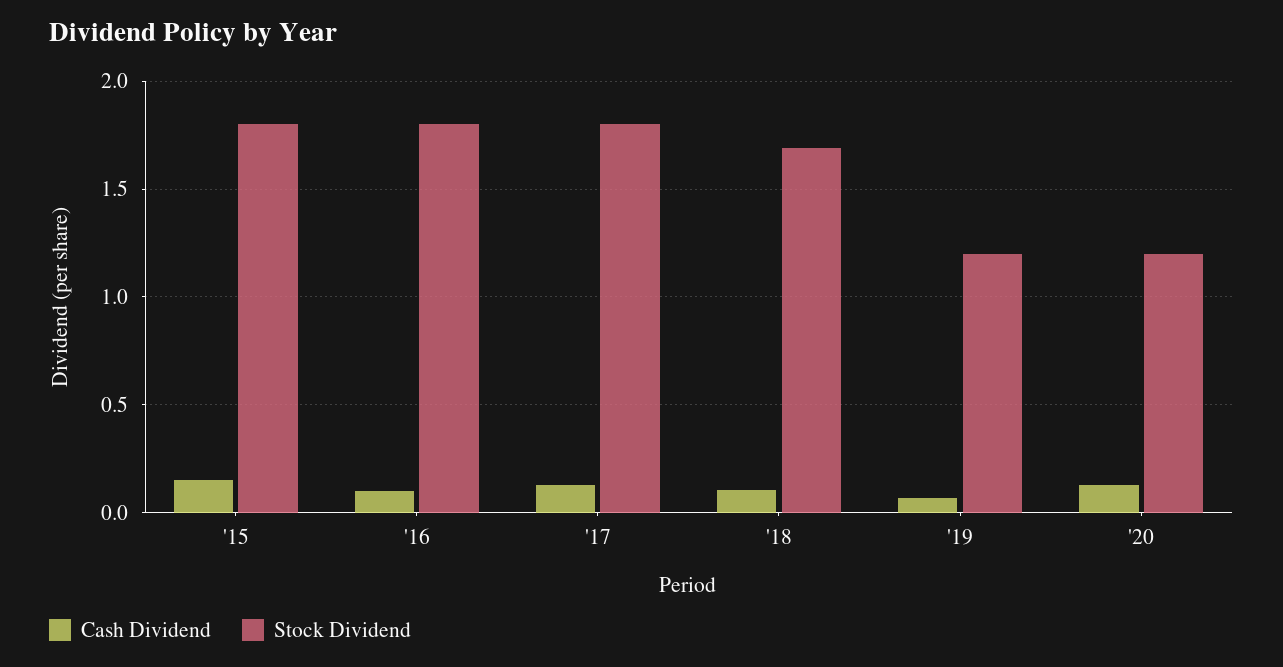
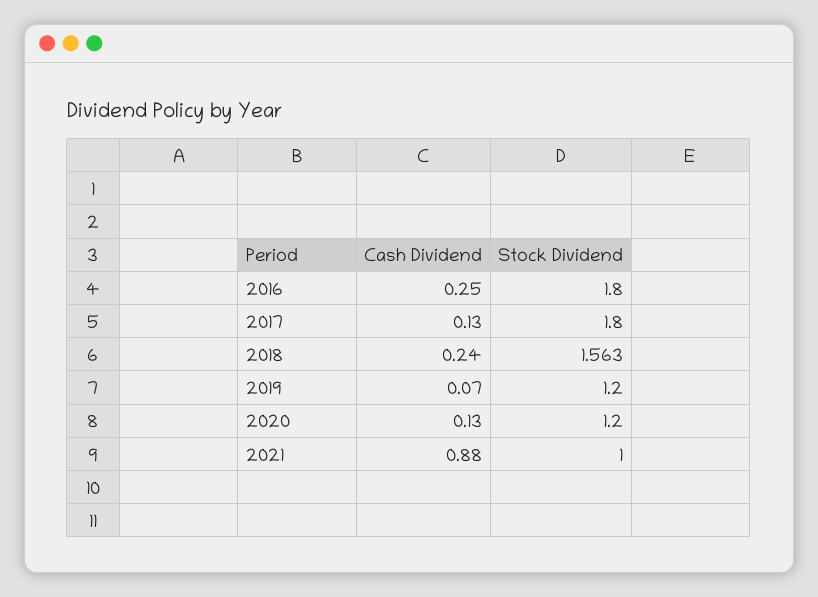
Cash Dividend, '15: 0.15 -> none
Stock Dividend, '15: 1.8 -> none
Cash Dividend, '16: 0.1 -> 0.25
Cash Dividend, '18: 0.1 -> 0.24
Stock Dividend, '18: 1.7 -> 1.563
Cash Dividend, 2021: none -> 0.88
Stock Dividend, 2021: none -> 1

